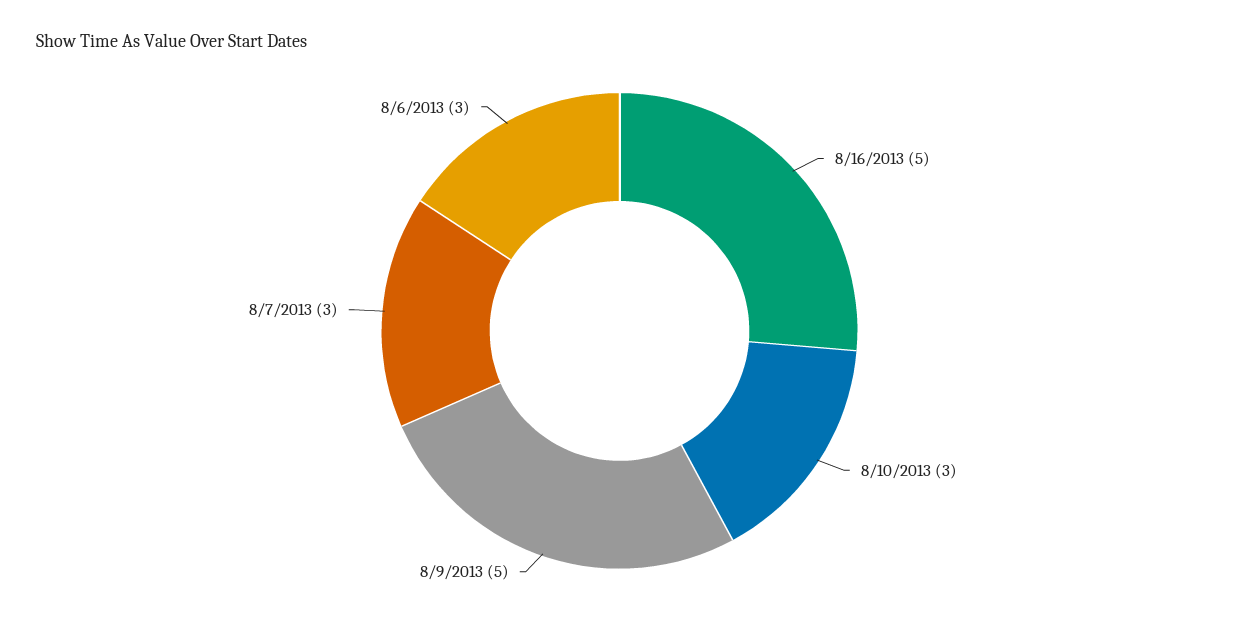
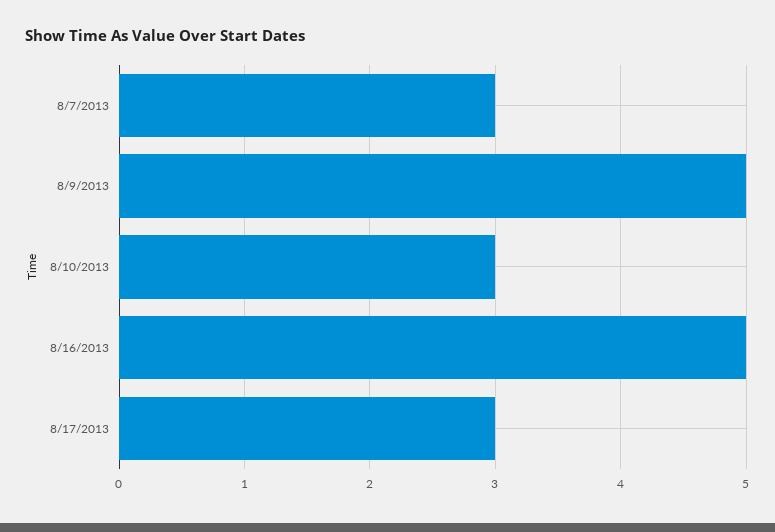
8/6/2013: 3 -> none
8/17/2013: none -> 3

